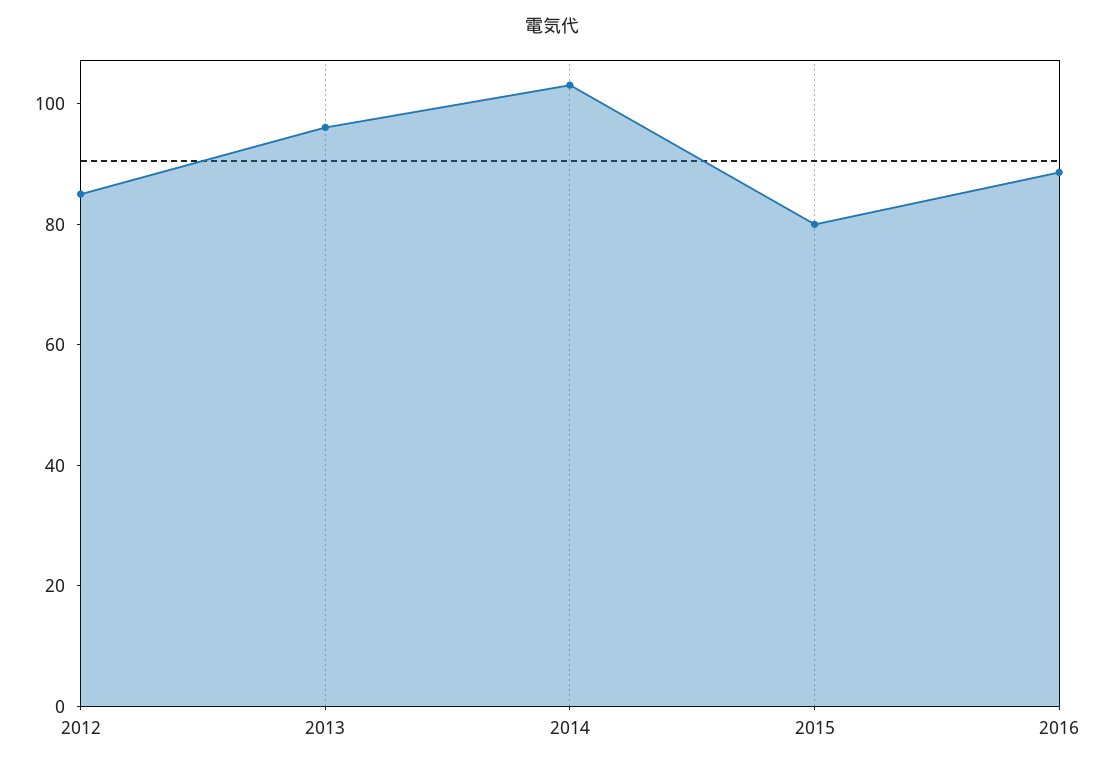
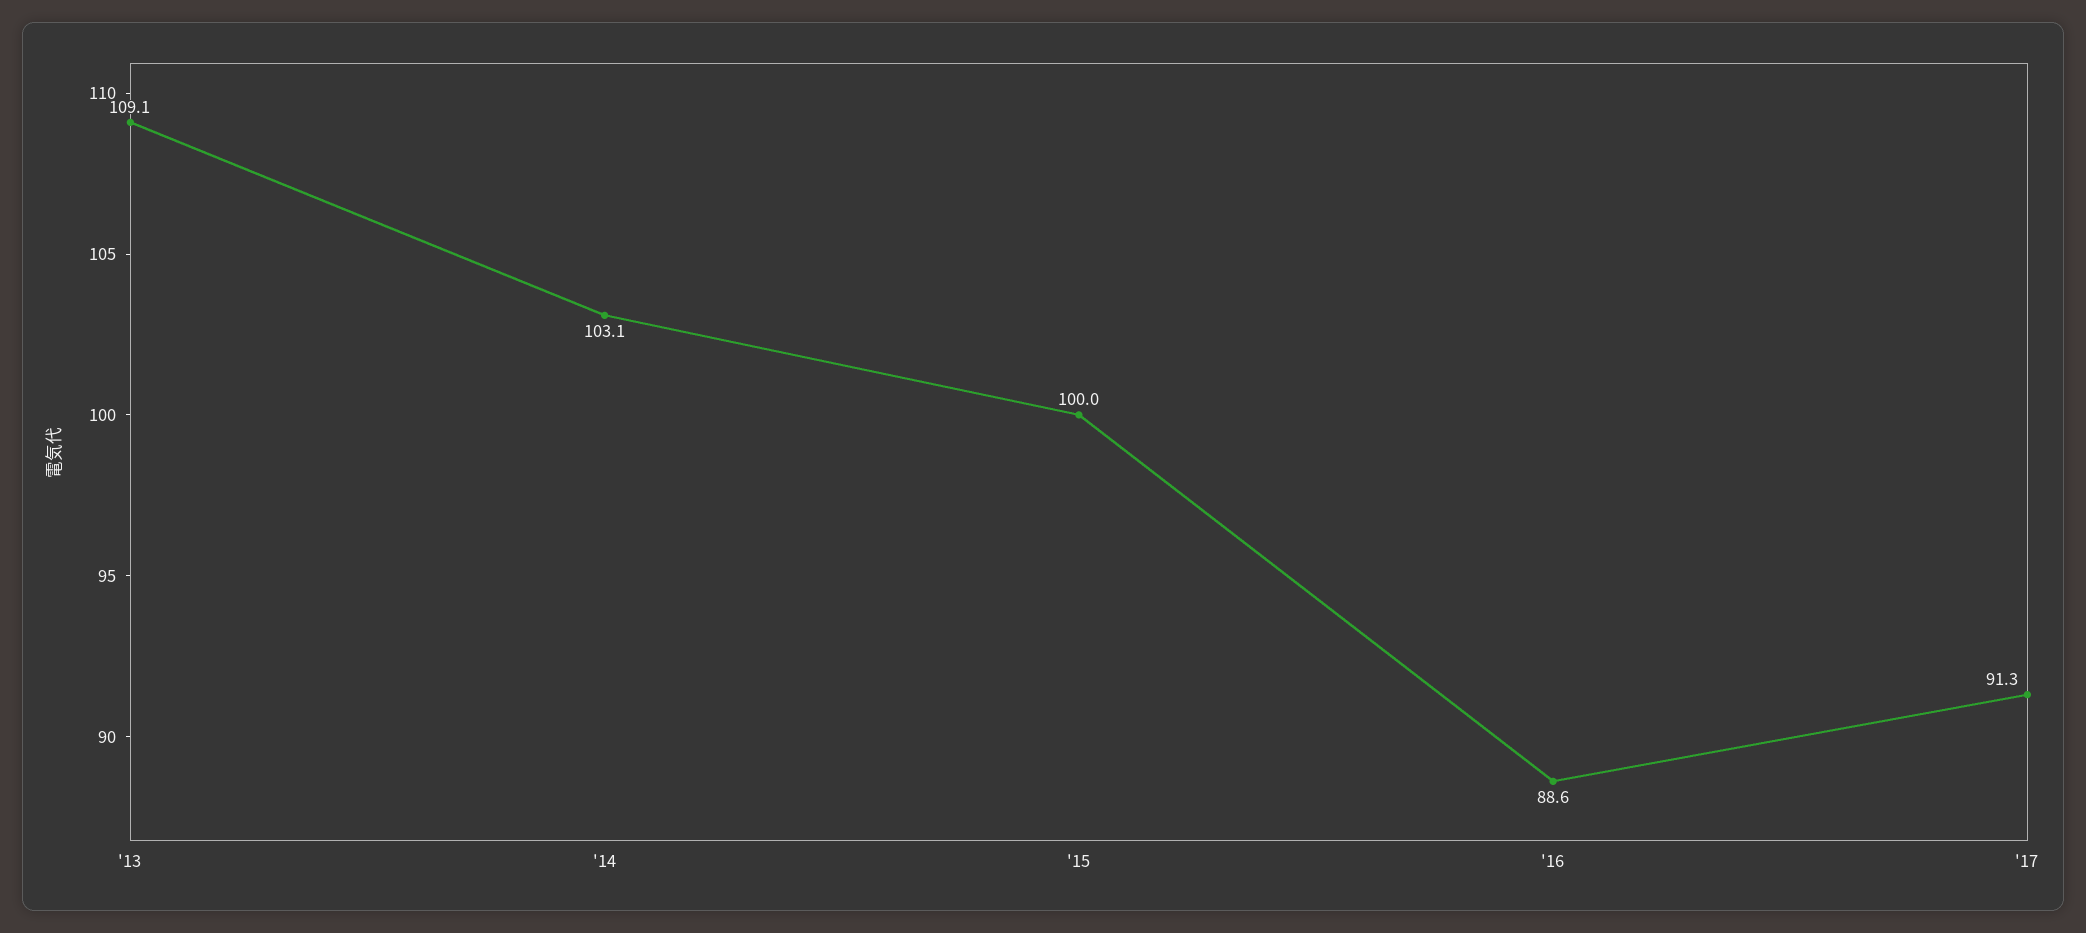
2012: 85 -> none
2013: 95 -> 109.1
2015: 80 -> 100
'17: none -> 91.3

